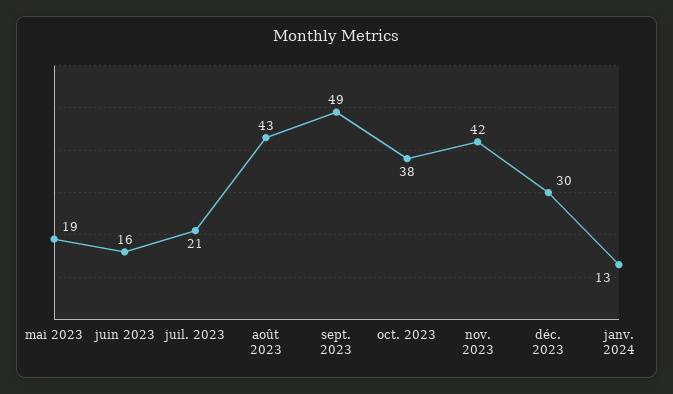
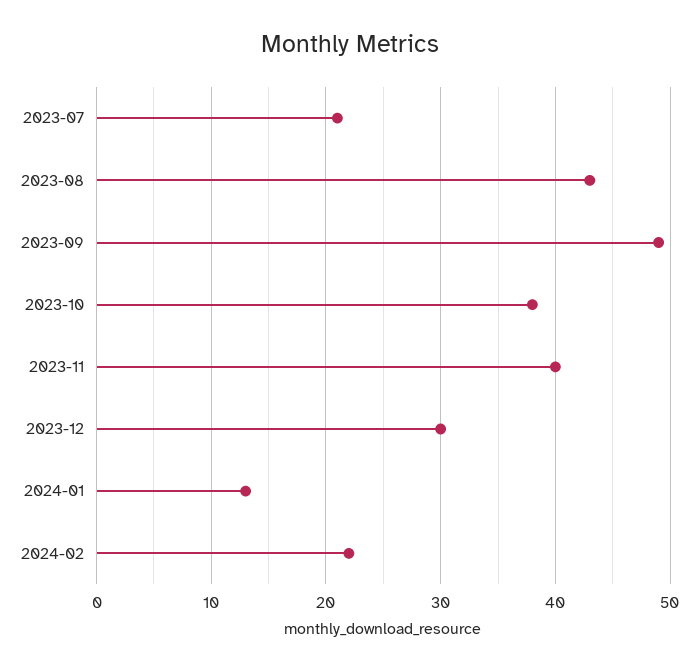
mai 2023: 19 -> none
juin 2023: 16 -> none
nov. 2023: 42 -> 40
2024-02: none -> 22

